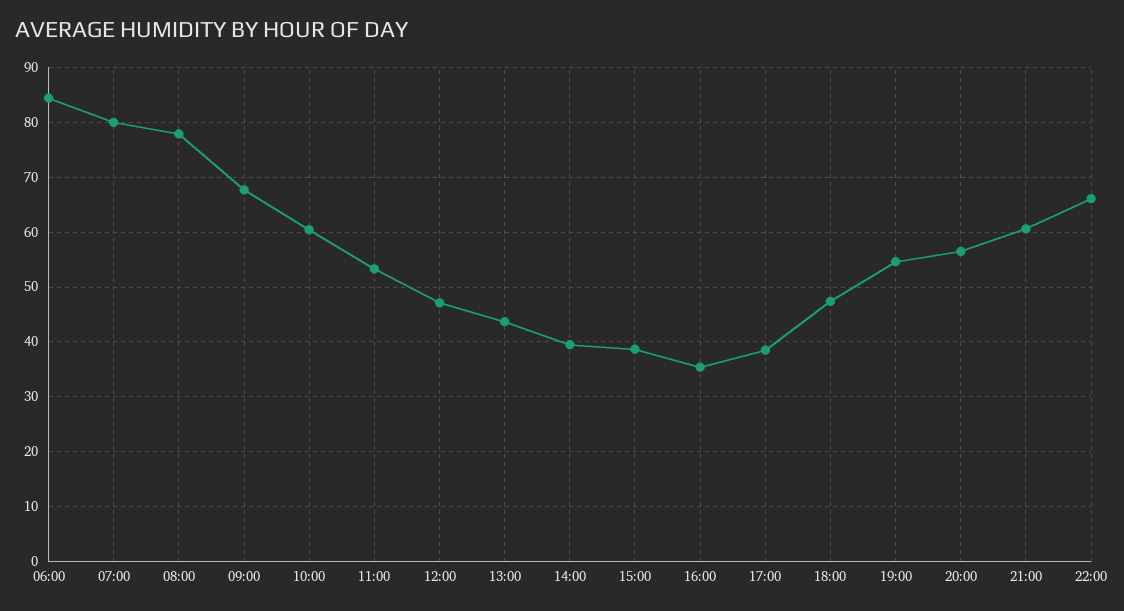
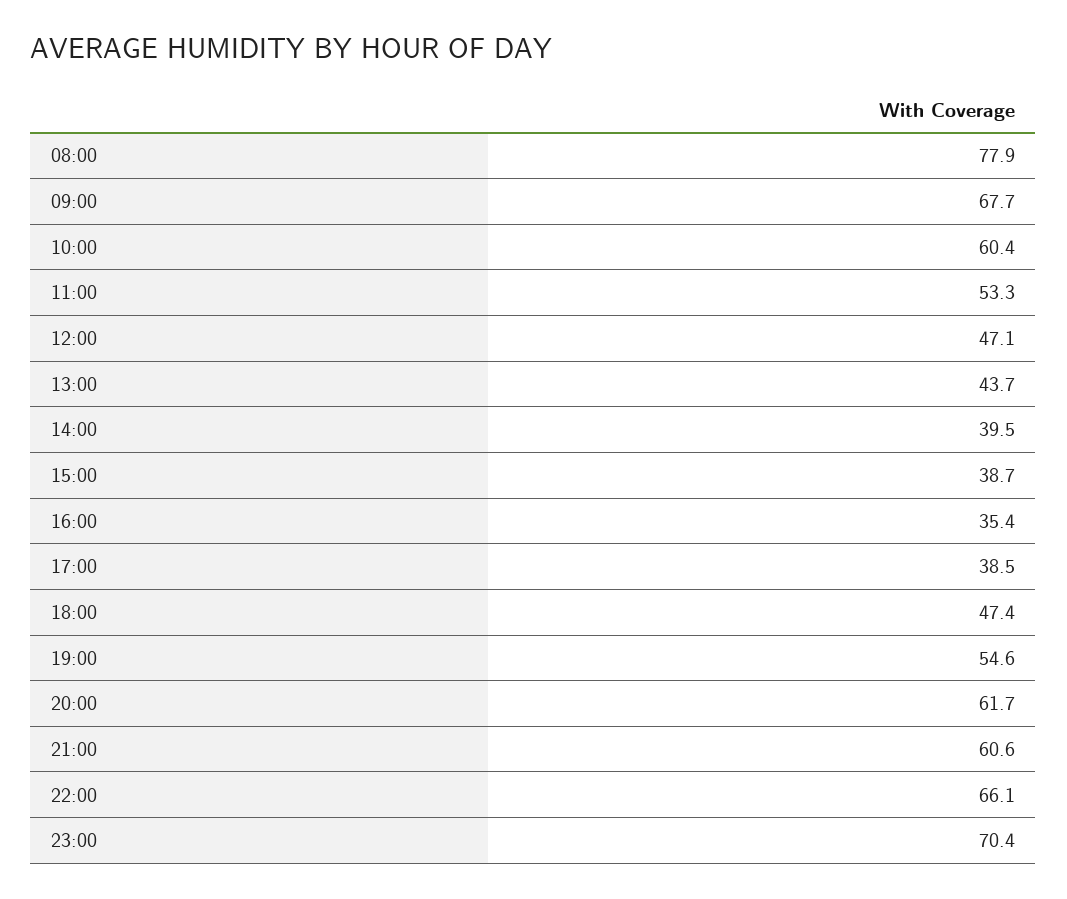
06:00: 84 -> none
07:00: 80 -> none
20:00: 56 -> 61.7
23:00: none -> 70.4

